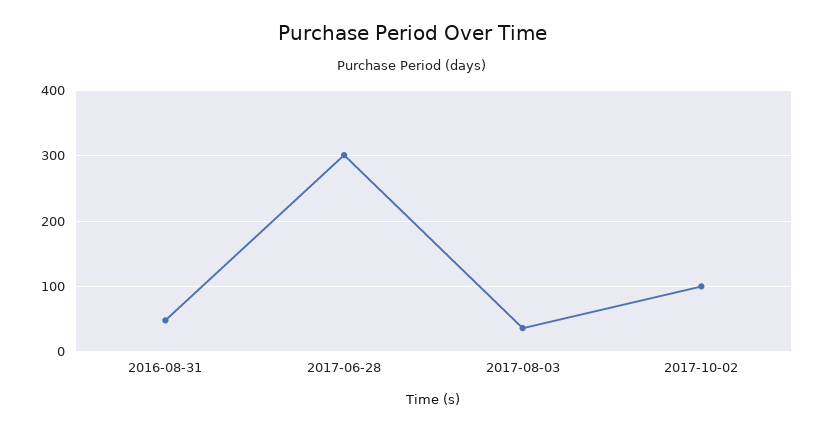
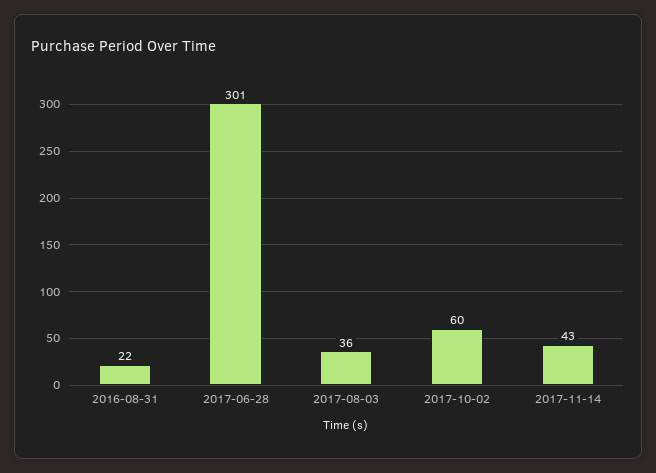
2016-08-31: 50 -> 22
2017-10-02: 100 -> 60
2017-11-14: none -> 43

